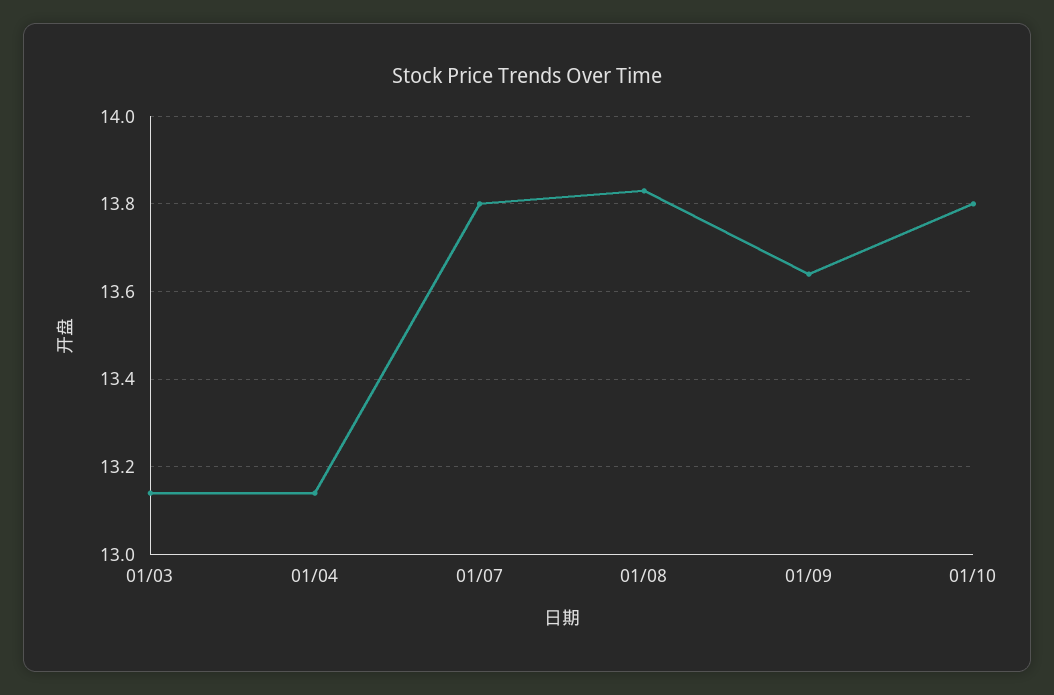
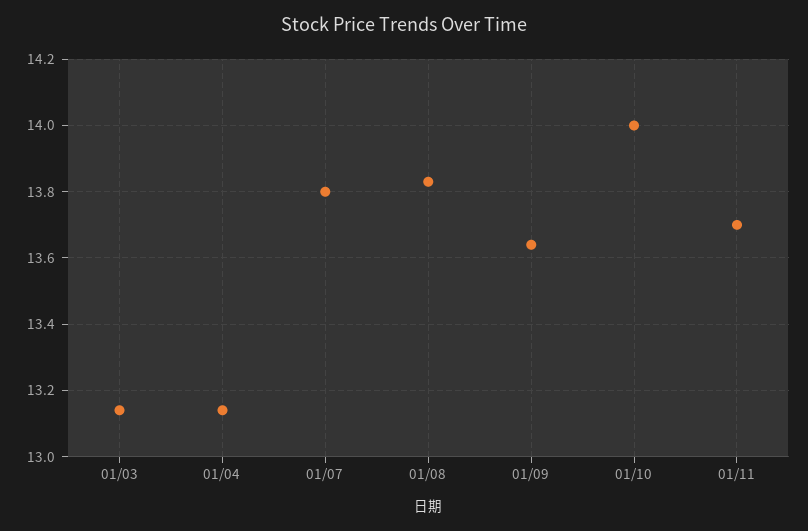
01/10: 13.8 -> 14
01/11: none -> 13.7

